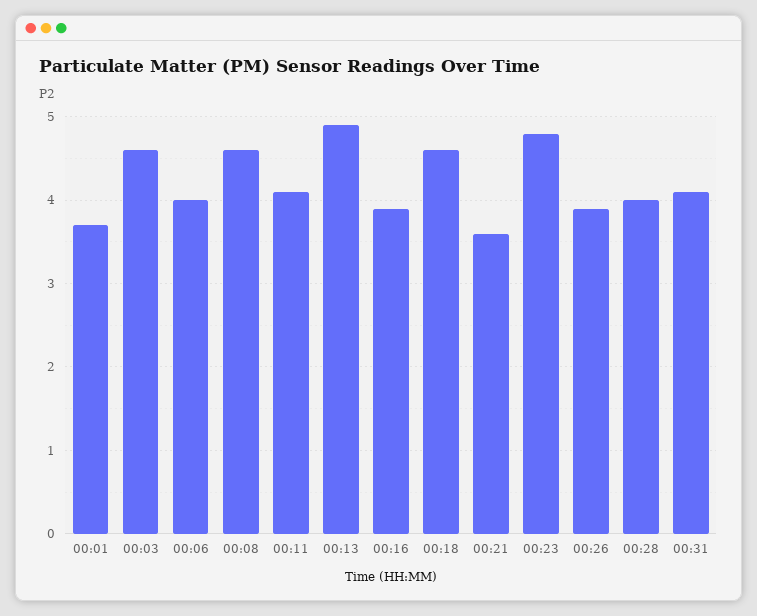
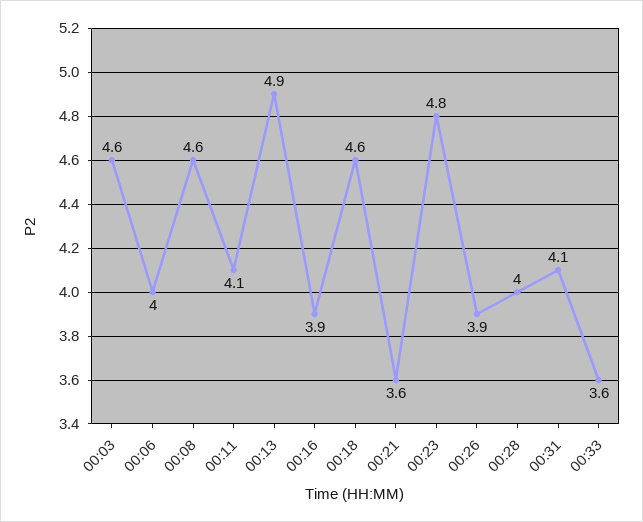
00:01: 3.7 -> none
00:33: none -> 3.6

